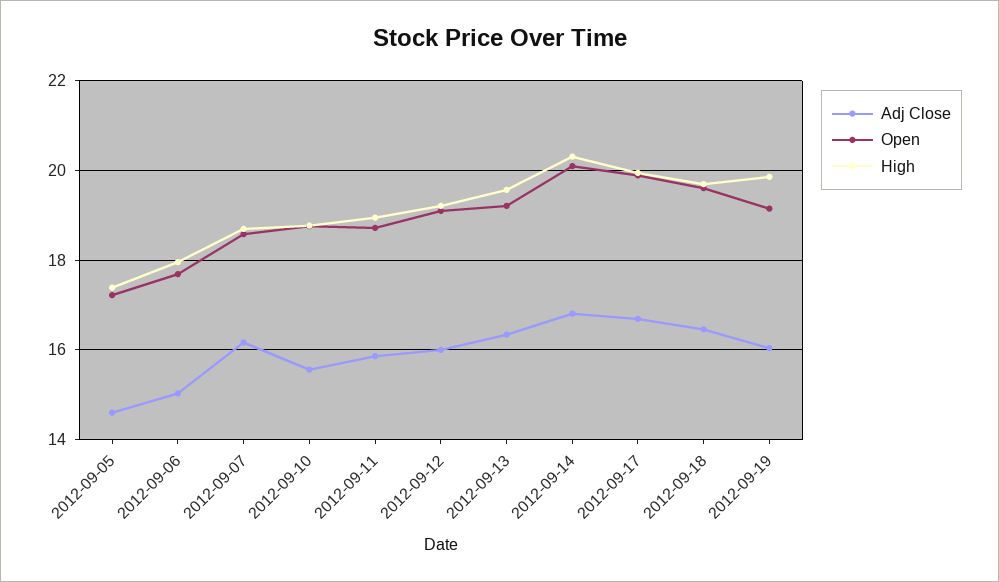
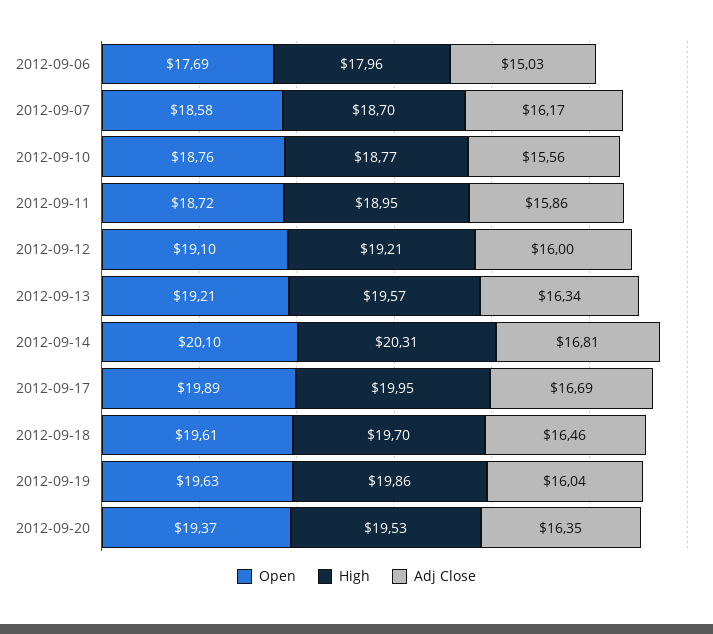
Adj Close, 2012-09-05: 14.6 -> none
Open, 2012-09-05: 17.2 -> none
High, 2012-09-05: 17.4 -> none
Open, 2012-09-19: 19.2 -> 19.63
Open, 2012-09-20: none -> 19.37
High, 2012-09-20: none -> 19.53
Adj Close, 2012-09-20: none -> 16.35

